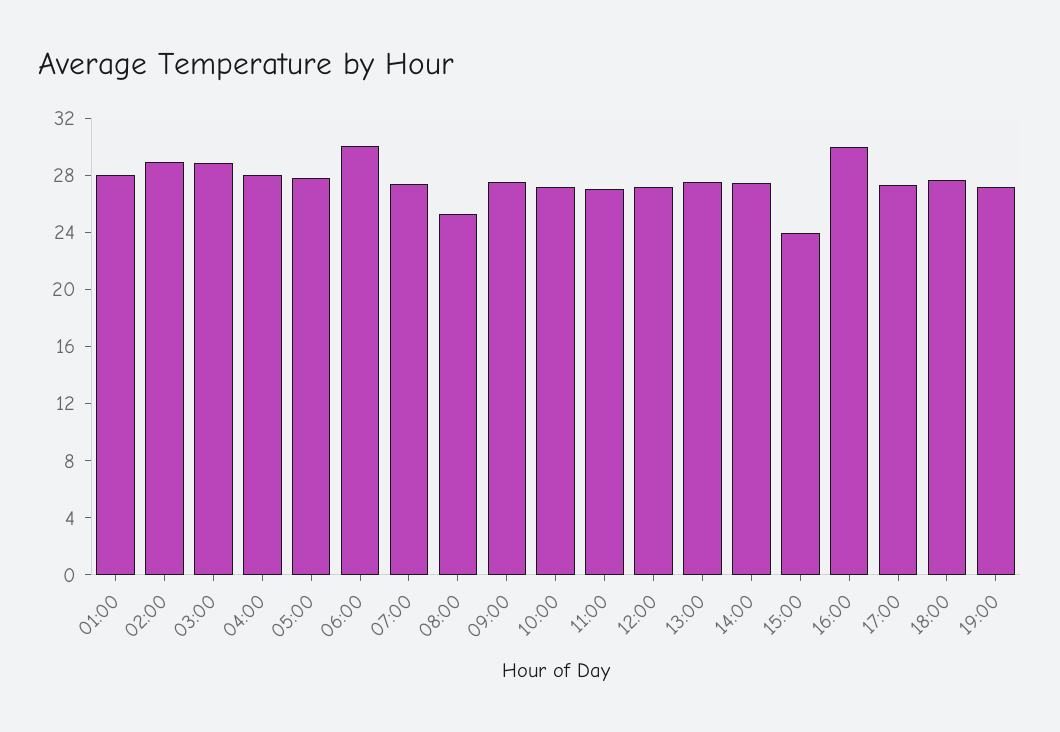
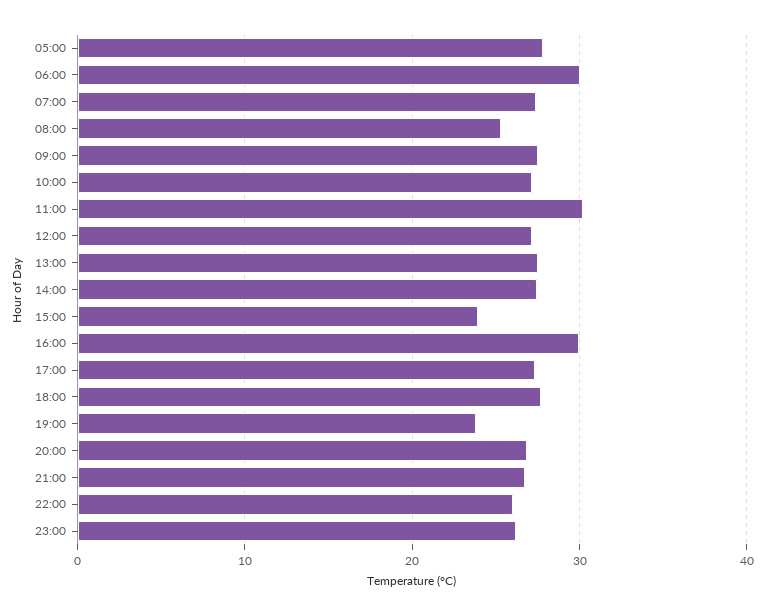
01:00: 28 -> none
02:00: 29 -> none
03:00: 29 -> none
04:00: 28 -> none
11:00: 27 -> 30
19:00: 27 -> 24
20:00: none -> 27
21:00: none -> 27
22:00: none -> 26
23:00: none -> 26

